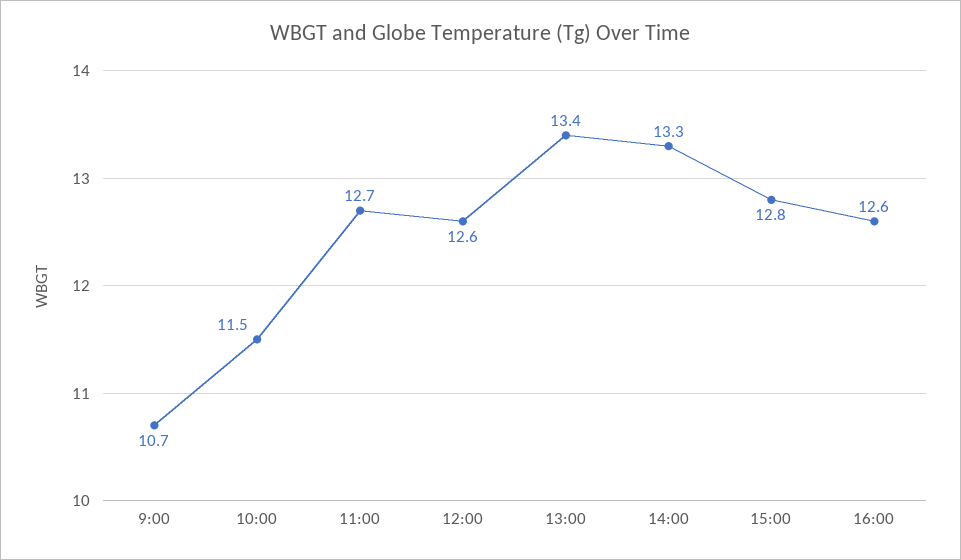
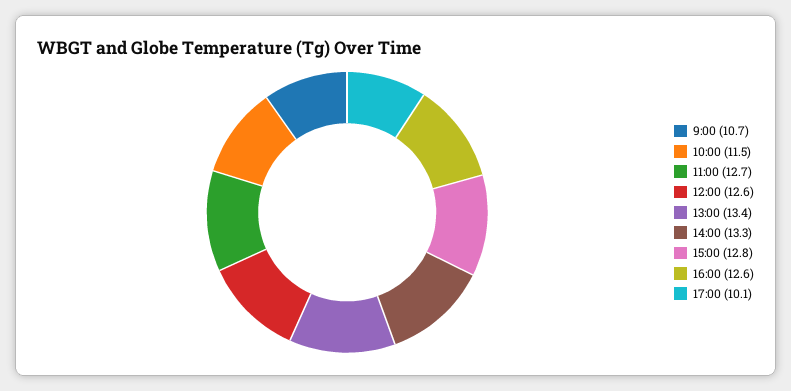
17:00: none -> 10.1

